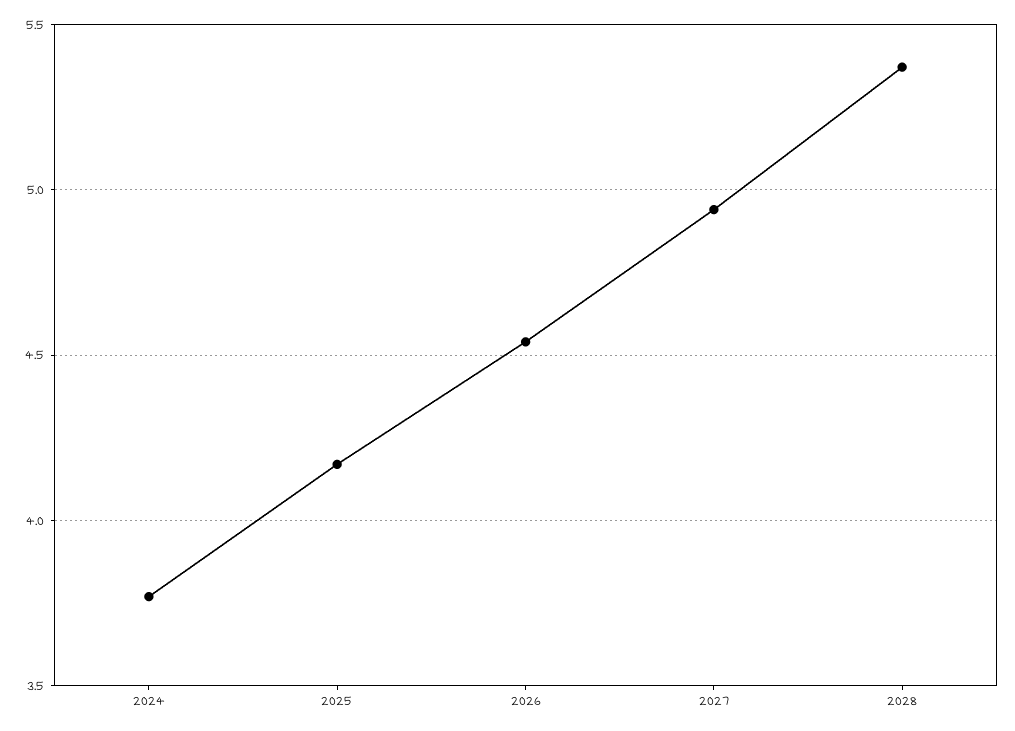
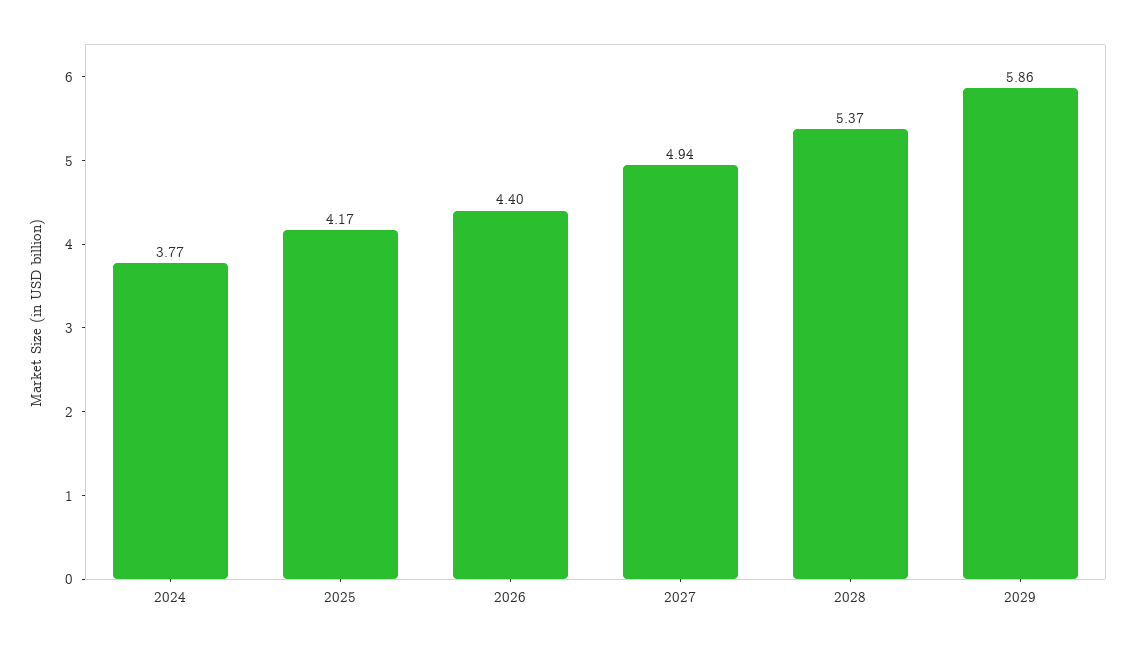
2026: 4.55 -> 4.4
2029: none -> 5.86

